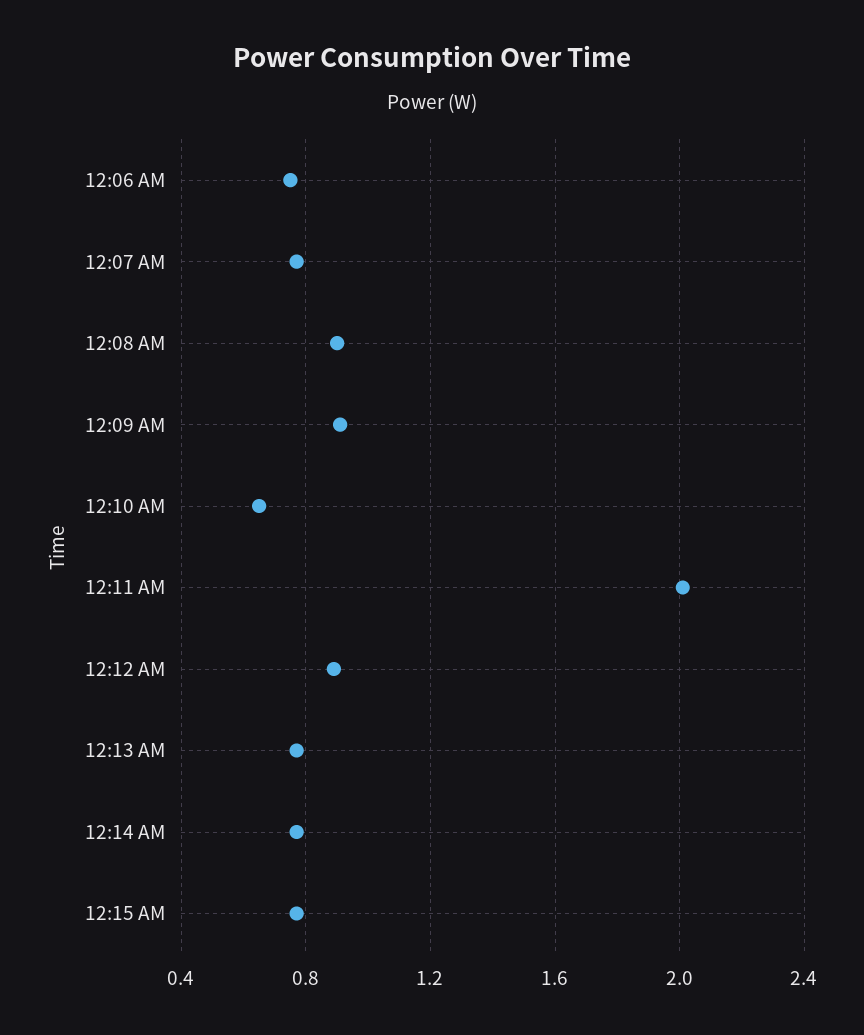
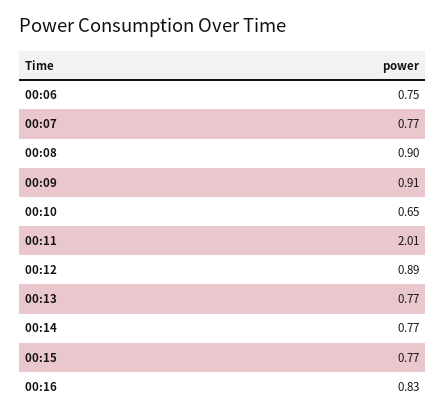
00:16: none -> 0.83

